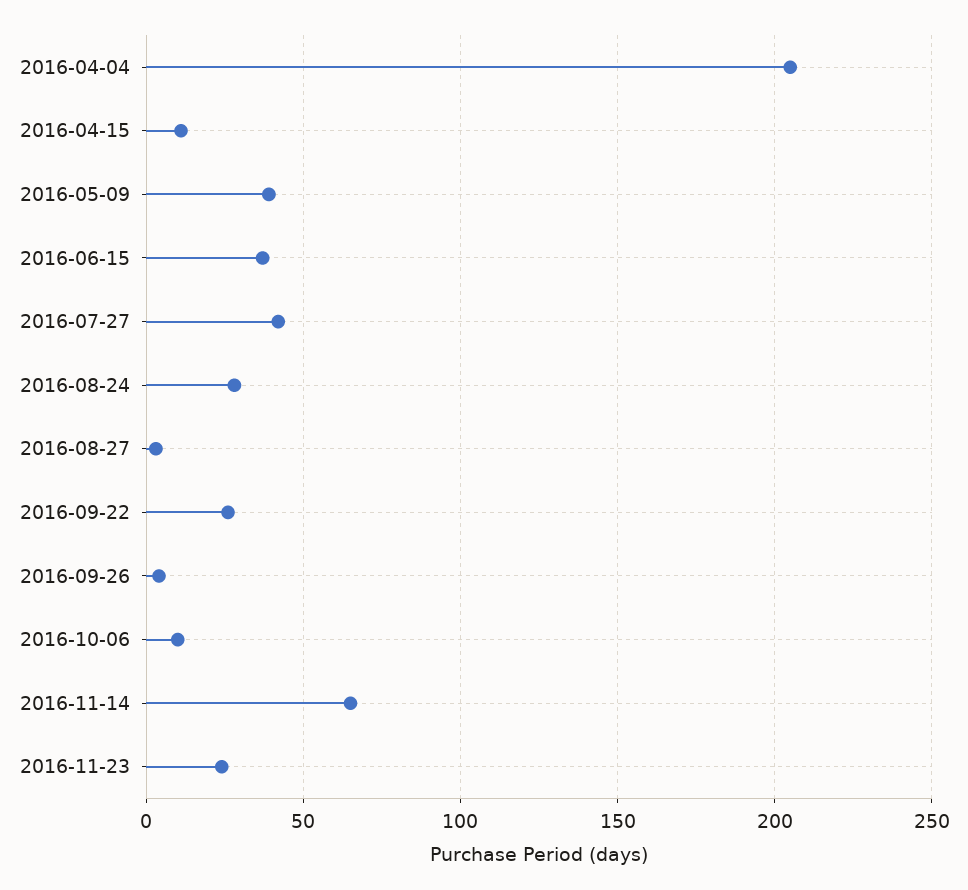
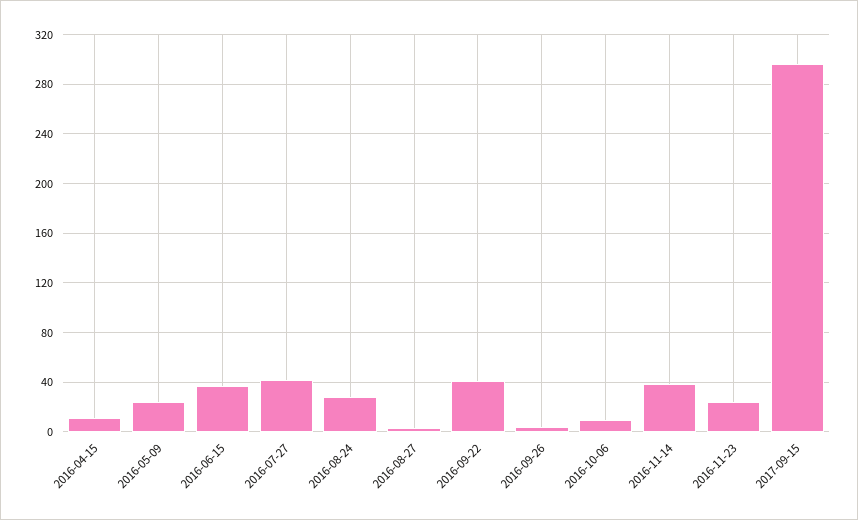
2016-04-04: 205 -> none
2016-05-09: 40 -> 25
2016-09-22: 25 -> 40
2016-11-14: 65 -> 40
2017-09-15: none -> 295

